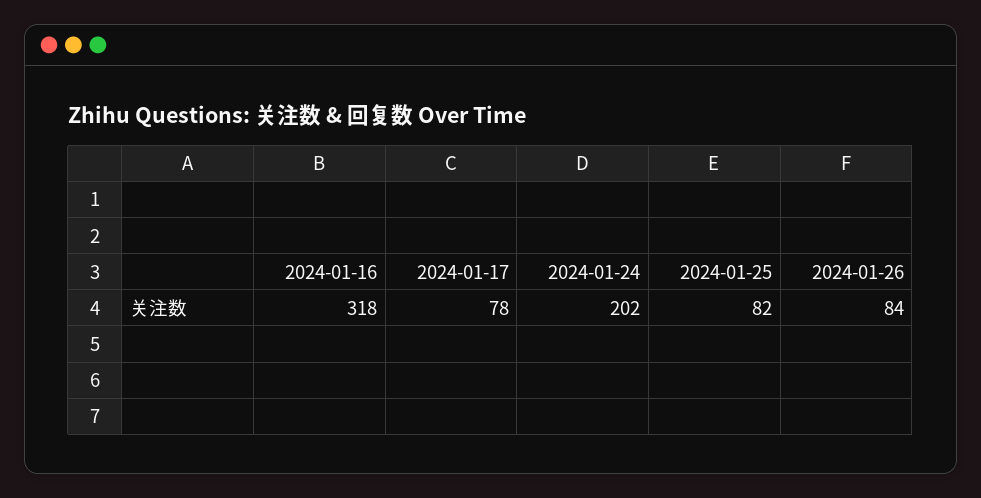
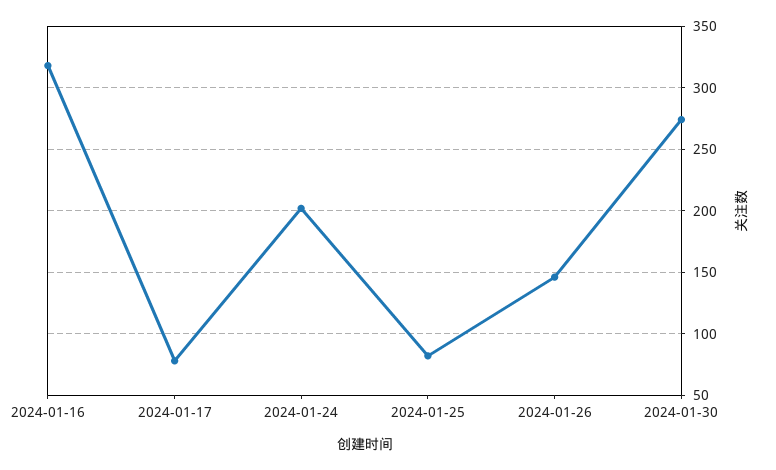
2024-01-26: 84 -> 145
2024-01-30: none -> 275

